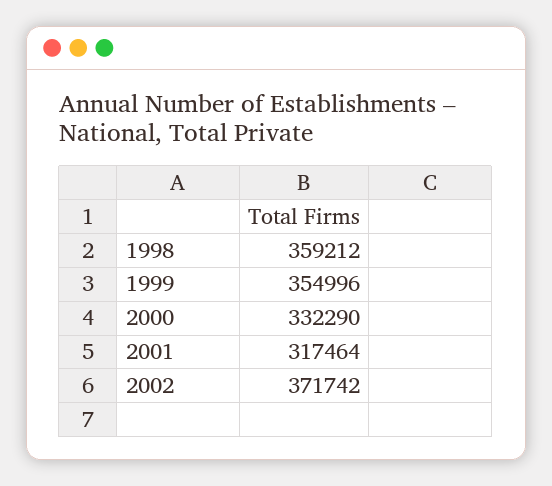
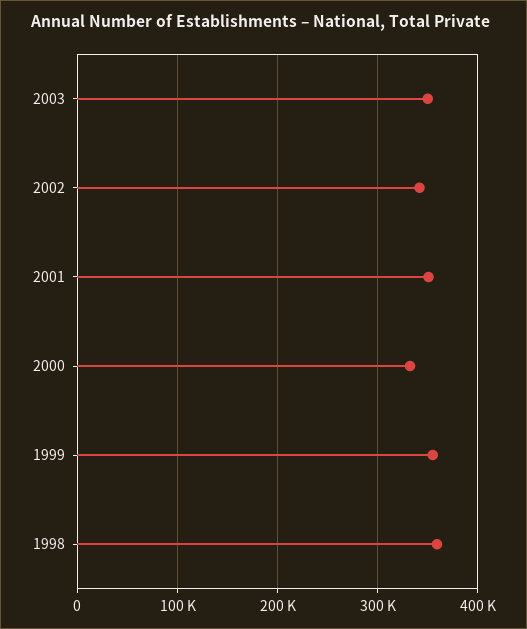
2001: 317464 -> 350000
2002: 371742 -> 340000
2003: none -> 350000

